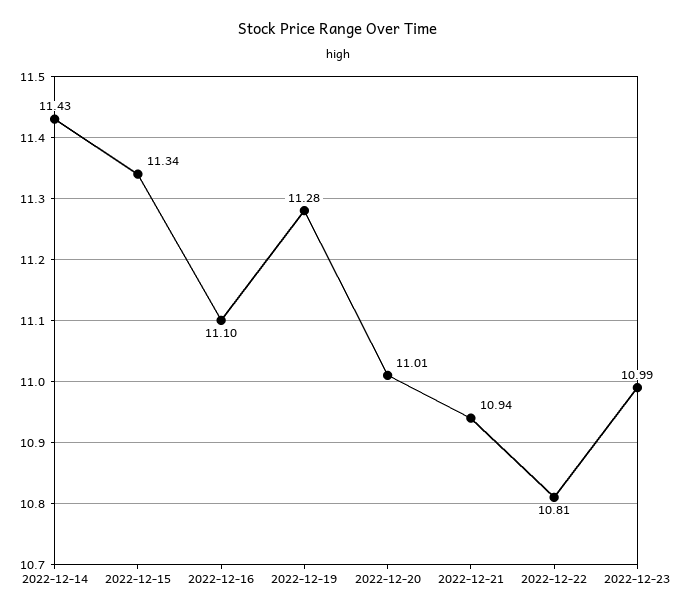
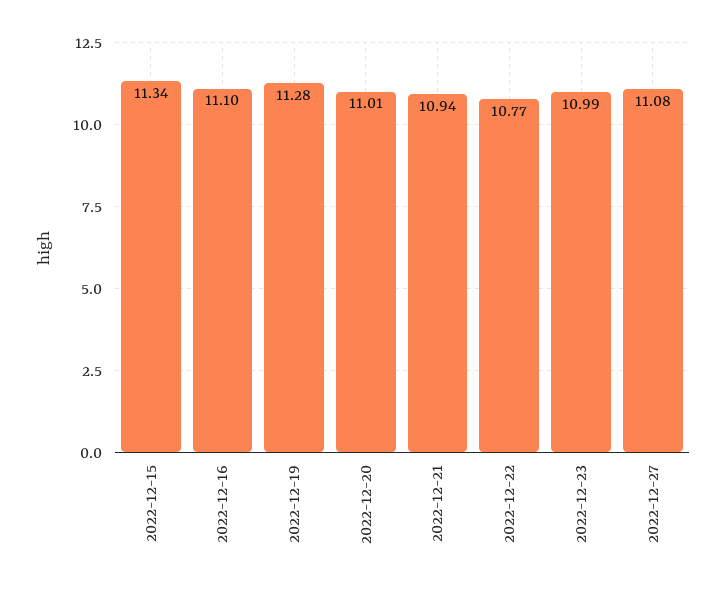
2022-12-14: 11.43 -> none
2022-12-22: 10.81 -> 10.77
2022-12-27: none -> 11.08

